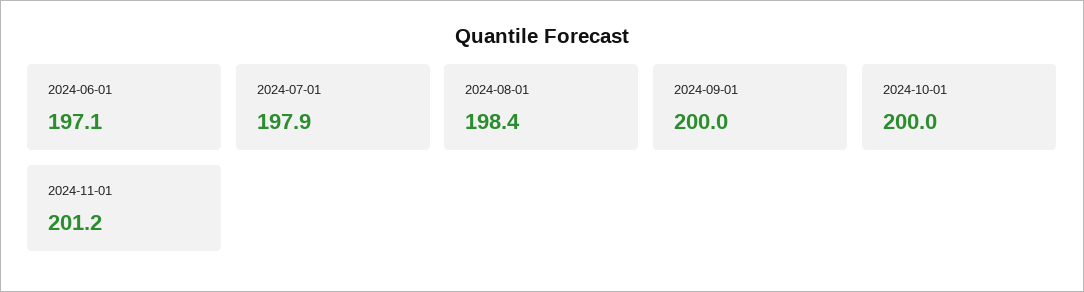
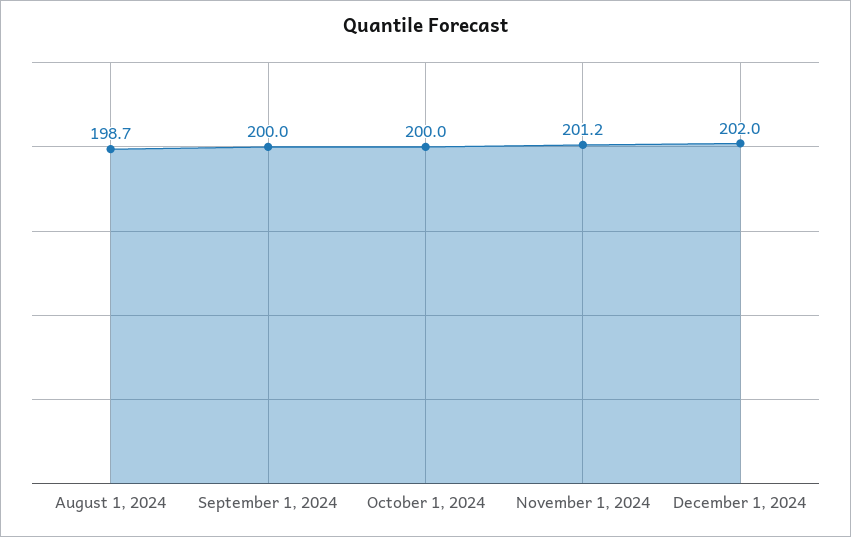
2024-06-01: 197.1 -> none
2024-07-01: 197.9 -> none
2024-08-01: 198.4 -> 198.7
December 1, 2024: none -> 202

